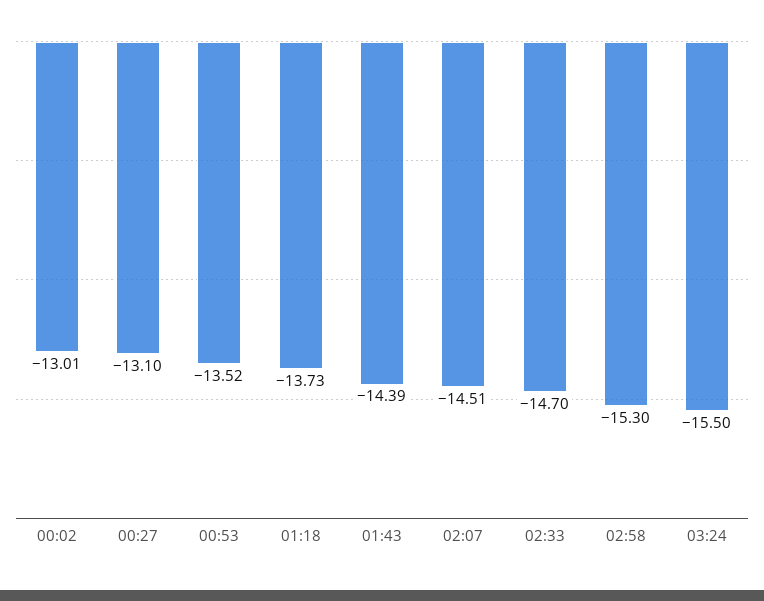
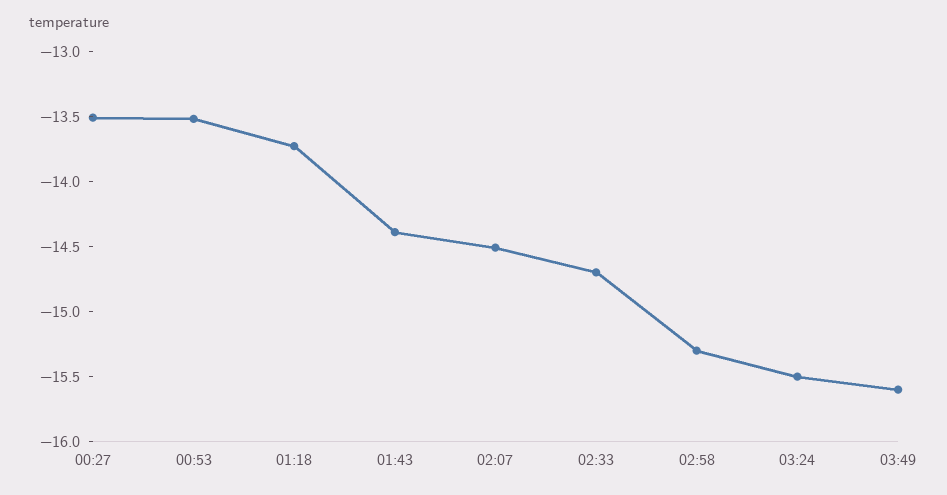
00:02: -13.01 -> none
00:27: -13.1 -> -13.5
03:49: none -> -15.6

